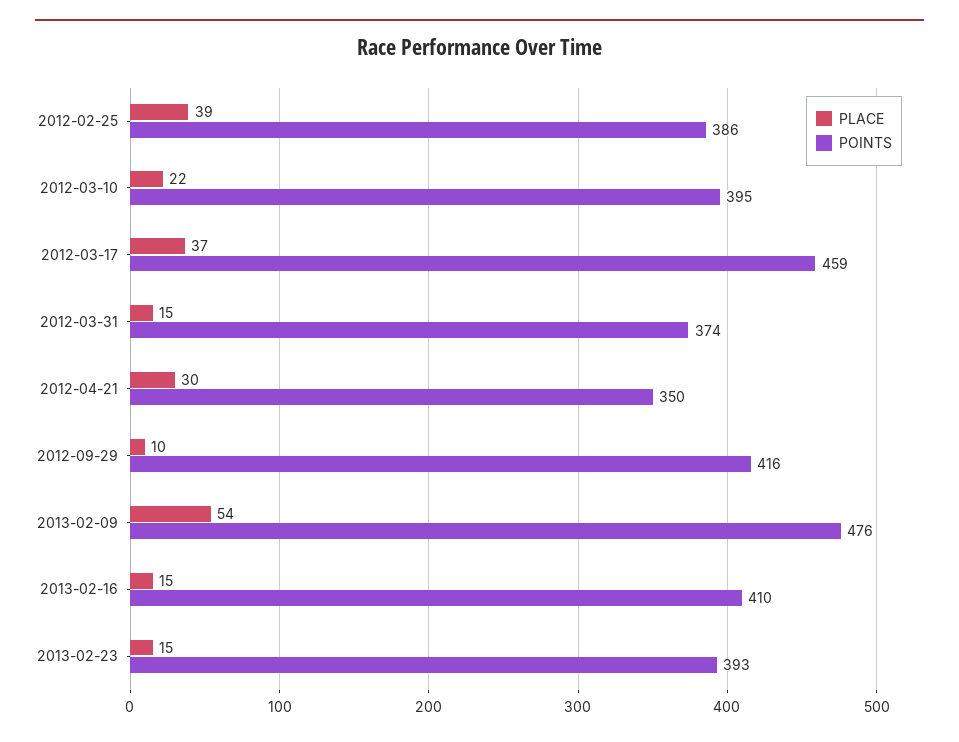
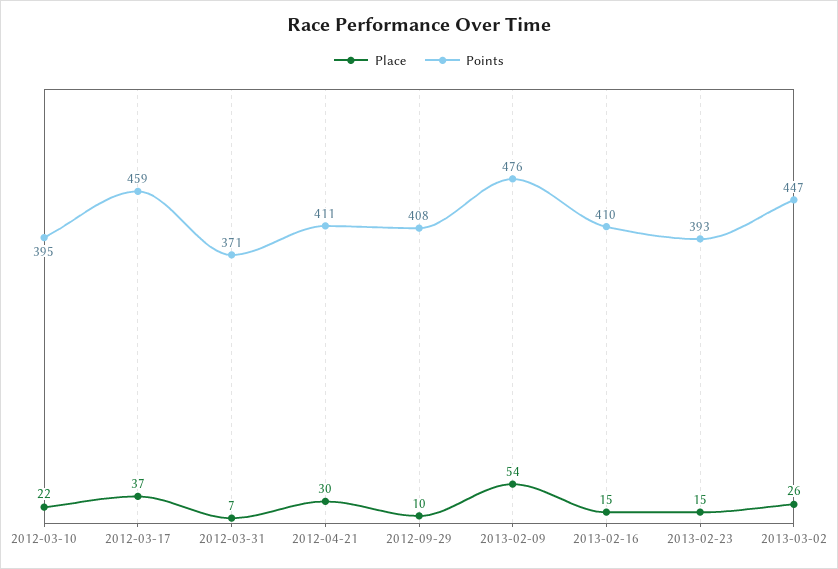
PLACE, 2012-02-25: 39 -> none
POINTS, 2012-02-25: 386 -> none
PLACE, 2012-03-31: 15 -> 7
POINTS, 2012-03-31: 374 -> 371
POINTS, 2012-04-21: 350 -> 411
POINTS, 2012-09-29: 416 -> 408
PLACE, 2013-03-02: none -> 26
POINTS, 2013-03-02: none -> 447

